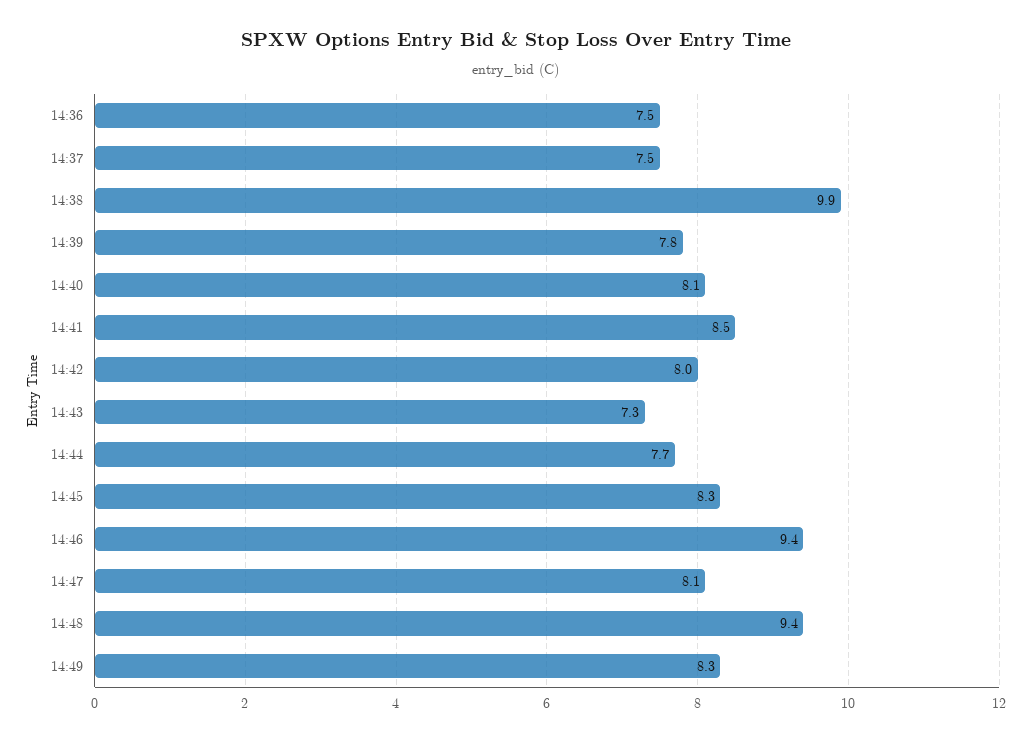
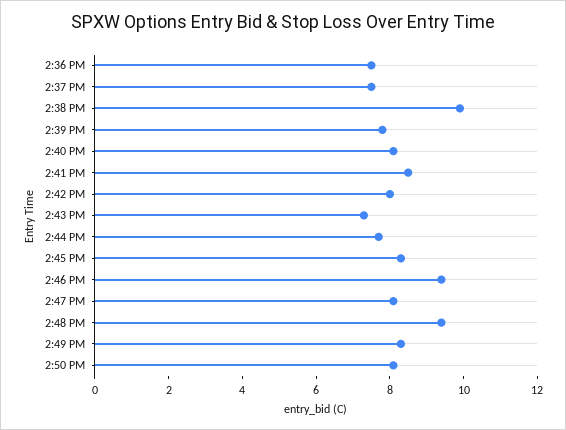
2:50 PM: none -> 8

